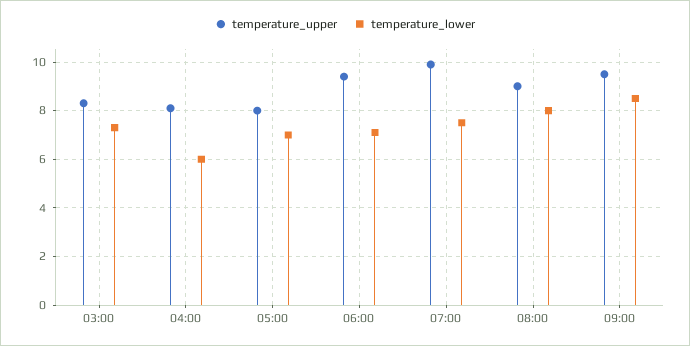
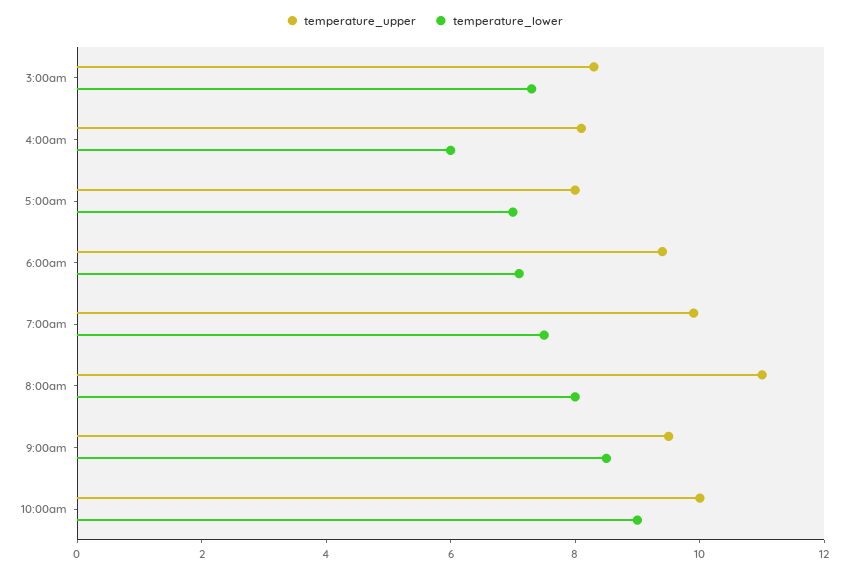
temperature_upper, 08:00: 9 -> 11
temperature_upper, 10:00am: none -> 10
temperature_lower, 10:00am: none -> 9

